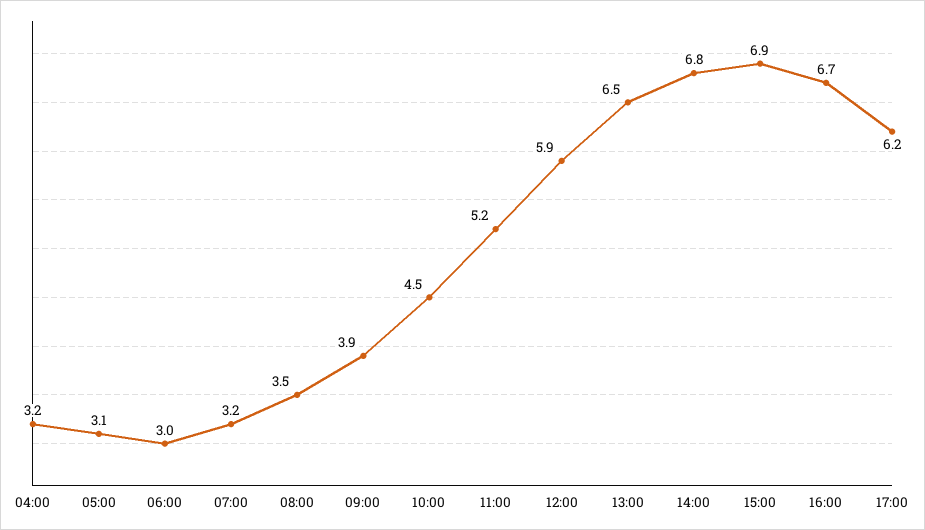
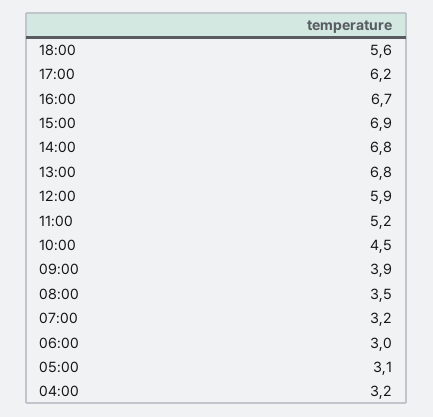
13:00: 6.5 -> 6.8
18:00: none -> 5.6

